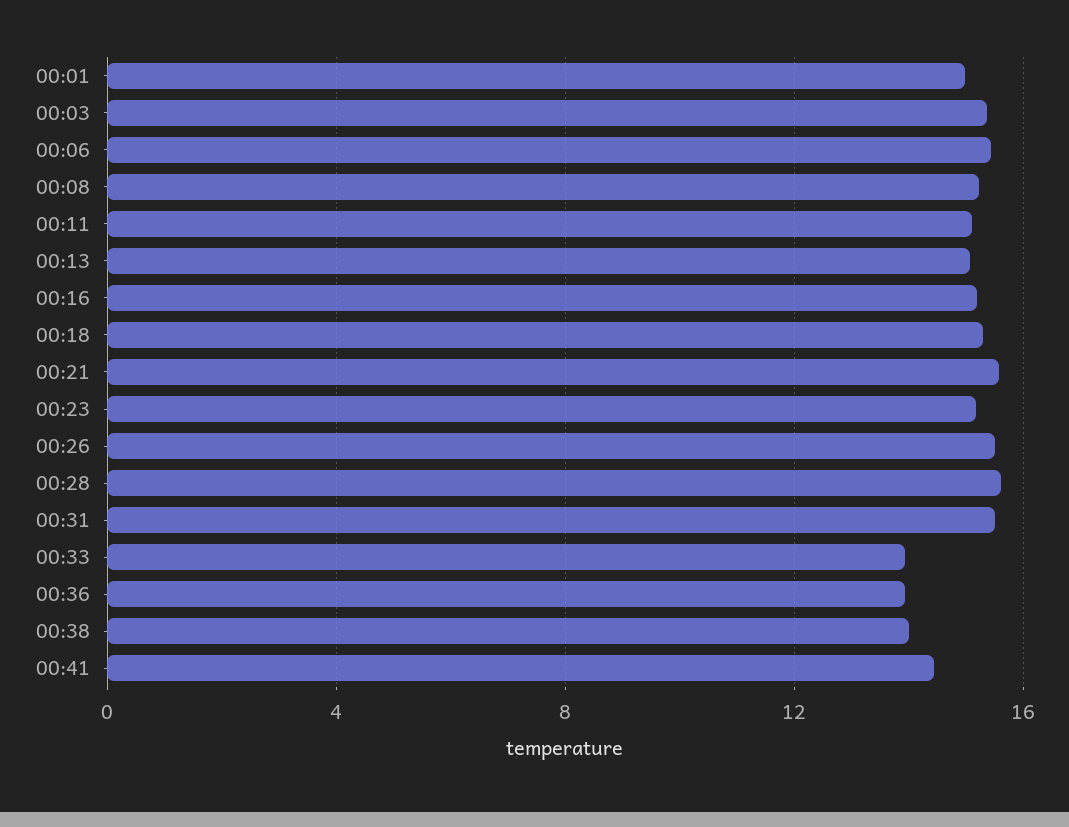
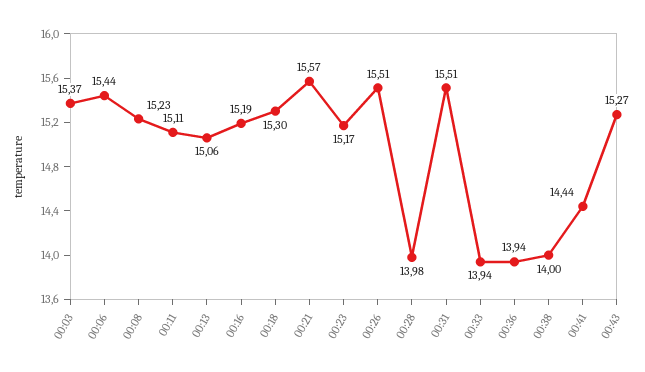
00:01: 15 -> none
00:28: 15.5 -> 13.98
00:43: none -> 15.27

